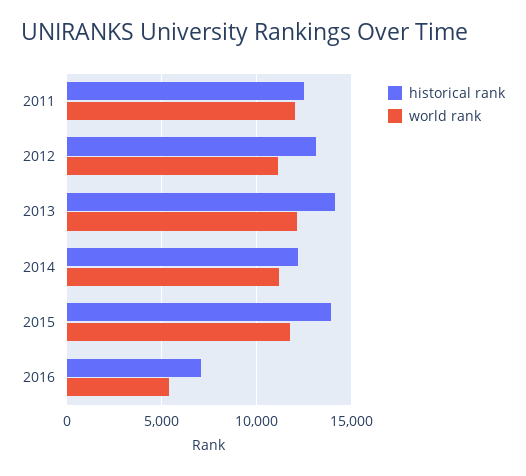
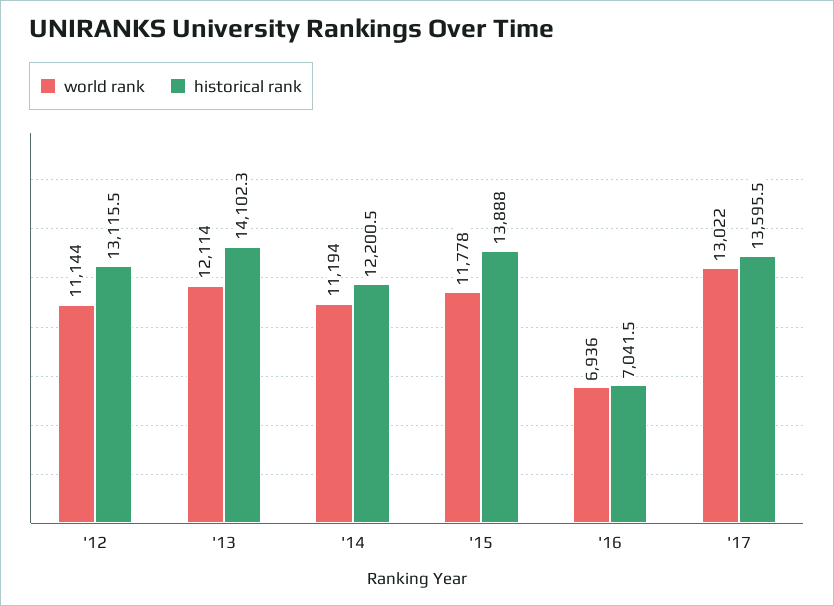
historical rank, 2011: 12500 -> none
world rank, 2011: 12000 -> none
world rank, 2016: 5500 -> 6936
world rank, '17: none -> 13022
historical rank, '17: none -> 13595.5

